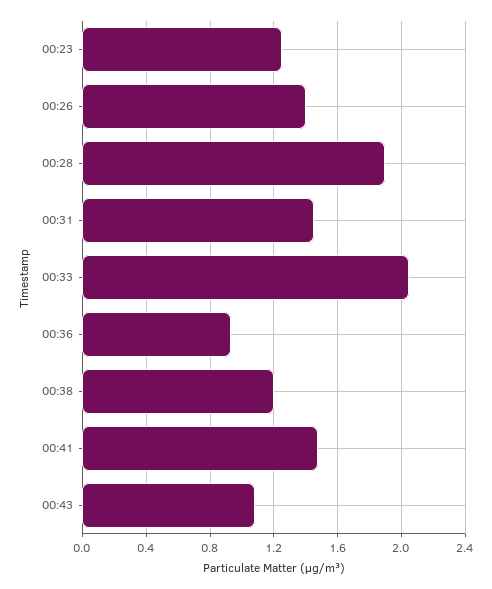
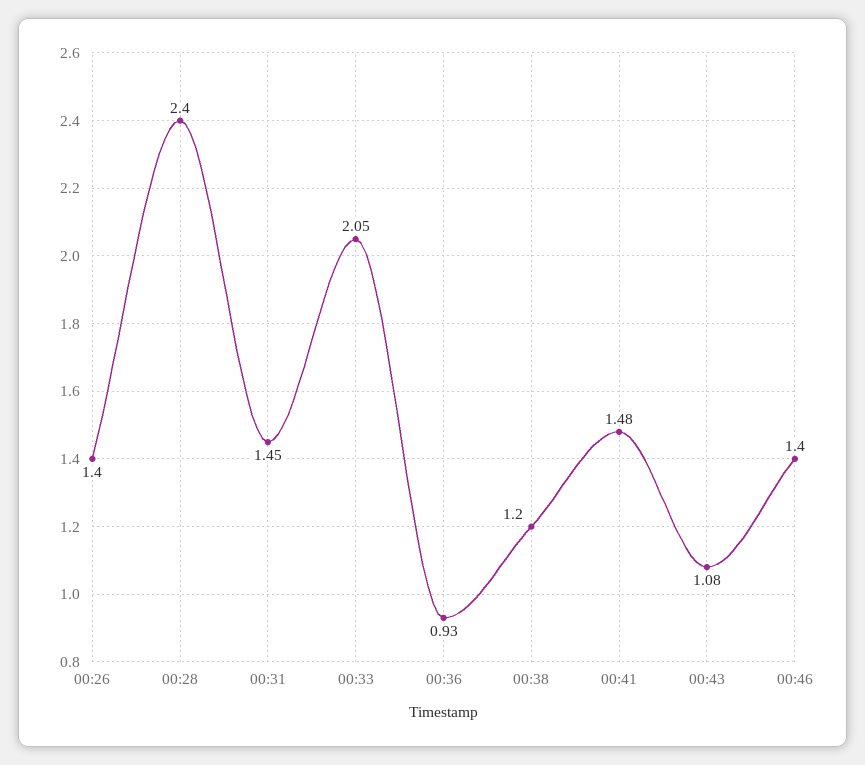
00:23: 1.25 -> none
00:28: 1.9 -> 2.4
00:46: none -> 1.4

